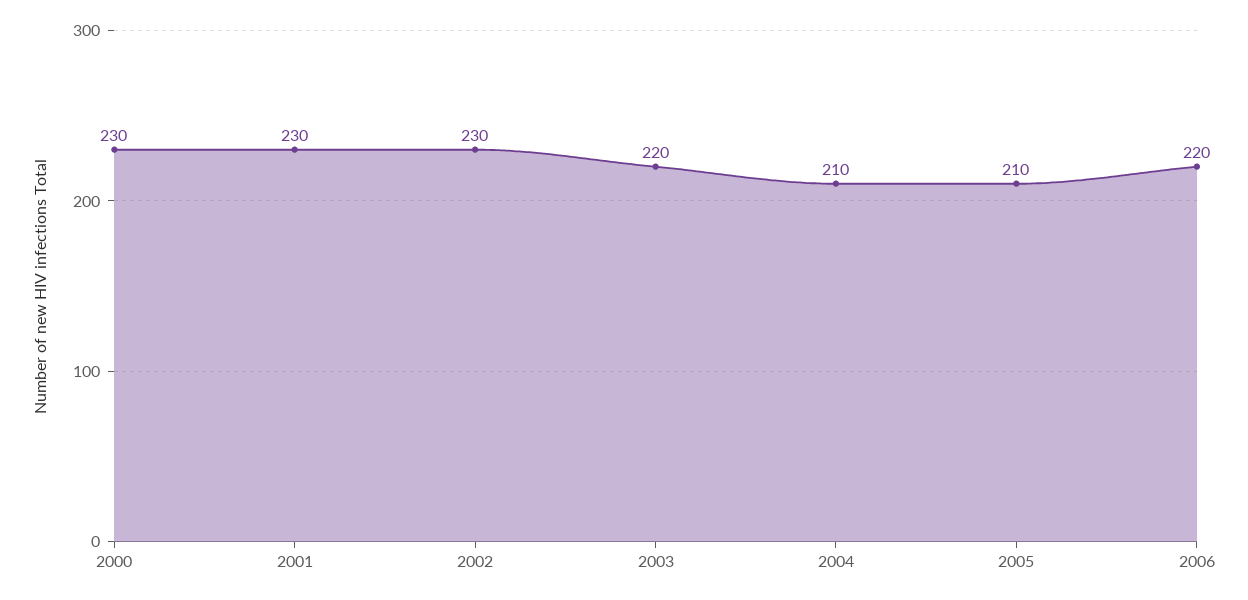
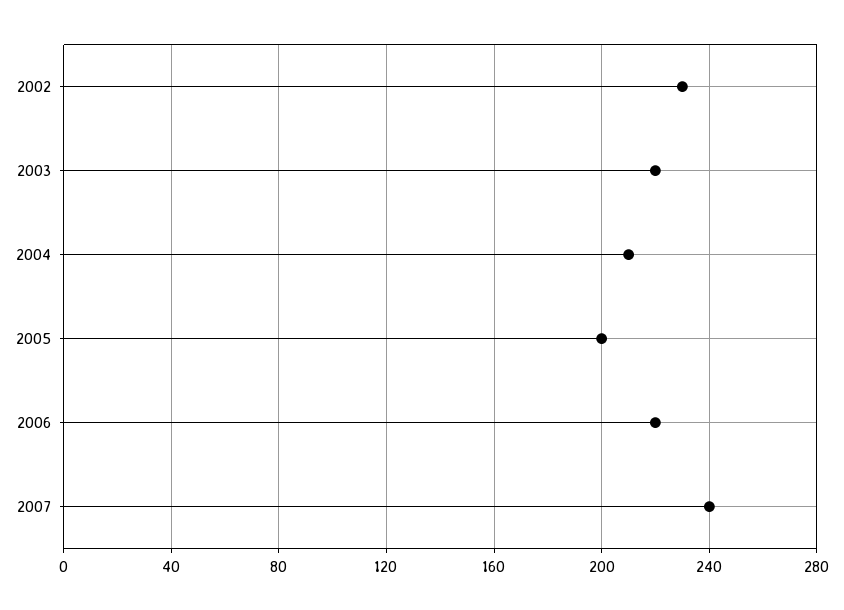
2000: 230 -> none
2001: 230 -> none
2005: 210 -> 200
2007: none -> 240

